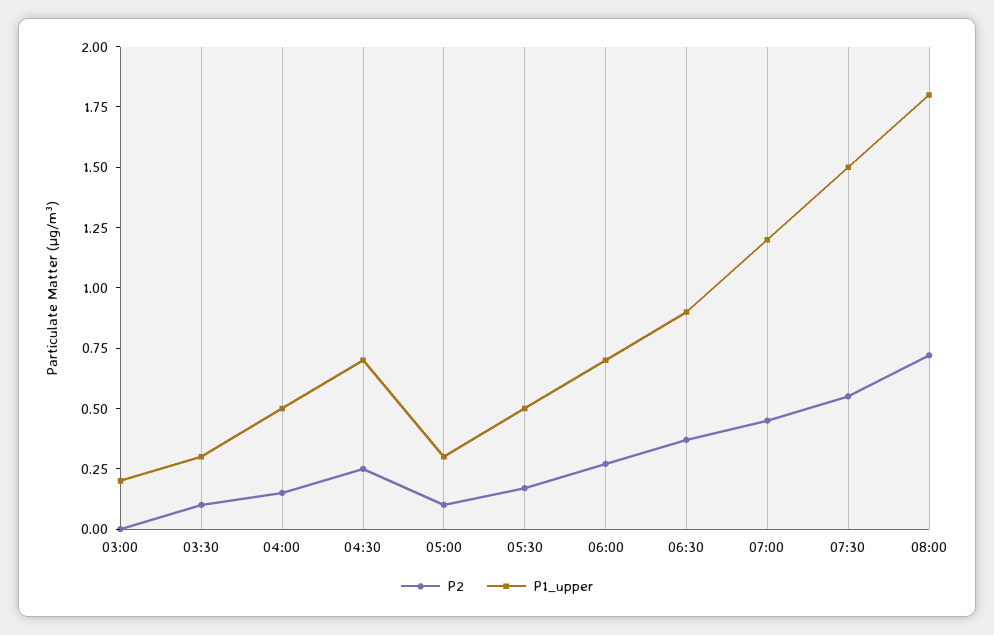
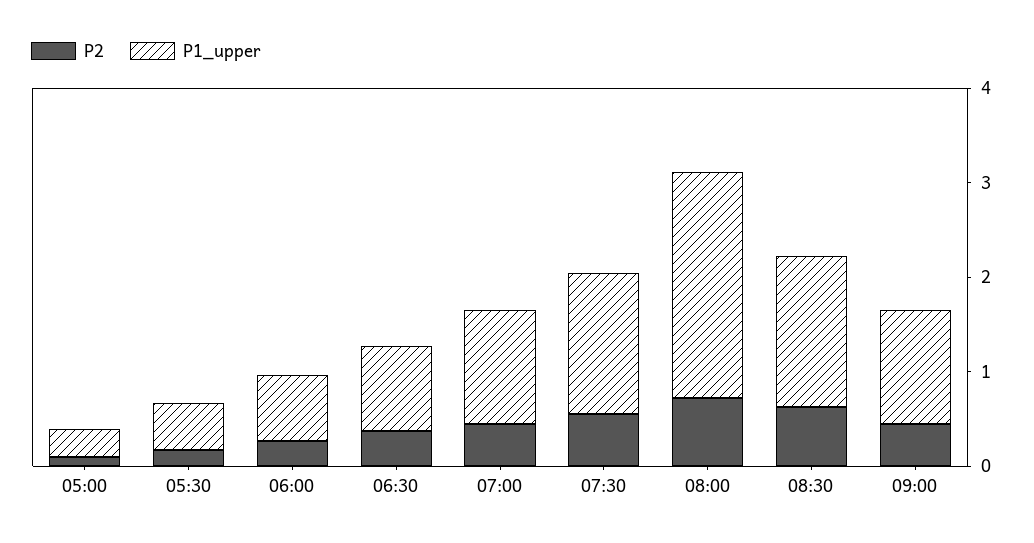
P2, 03:00: 0 -> none
P1_upper, 03:00: 0.2 -> none
P2, 03:30: 0.1 -> none
P1_upper, 03:30: 0.3 -> none
P2, 04:00: 0.15 -> none
P1_upper, 04:00: 0.5 -> none
P2, 04:30: 0.25 -> none
P1_upper, 04:30: 0.7 -> none
P1_upper, 08:00: 1.8 -> 2.4
P2, 08:30: none -> 0.6
P1_upper, 08:30: none -> 1.6
P2, 09:00: none -> 0.4
P1_upper, 09:00: none -> 1.2

